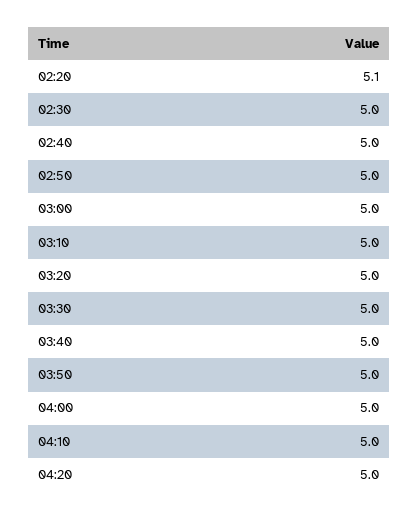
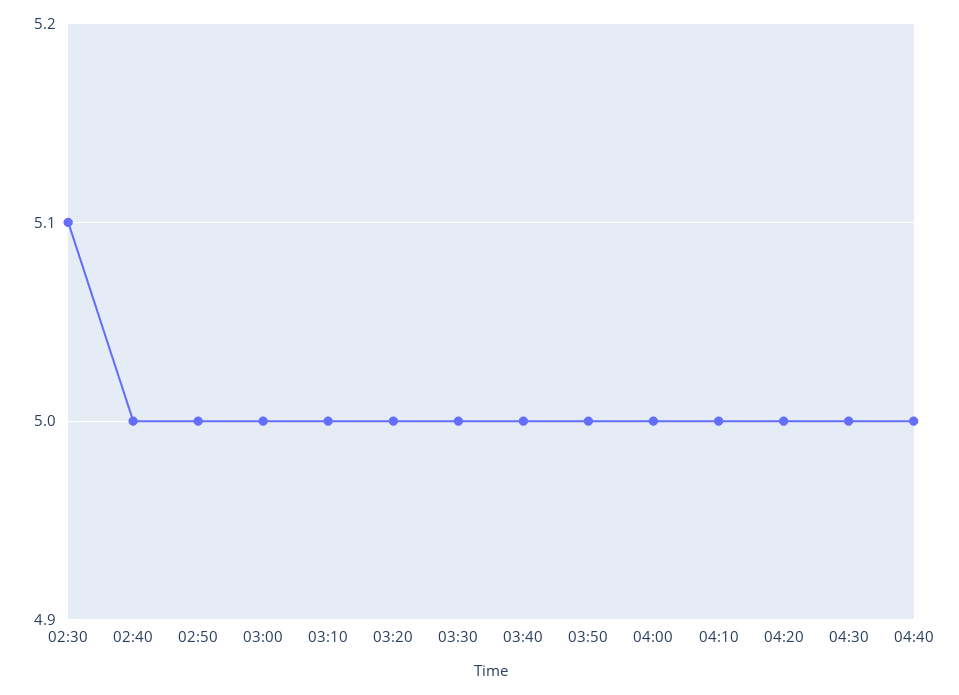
02:20: 5.1 -> none
02:30: 5 -> 5.1
04:30: none -> 5
04:40: none -> 5

